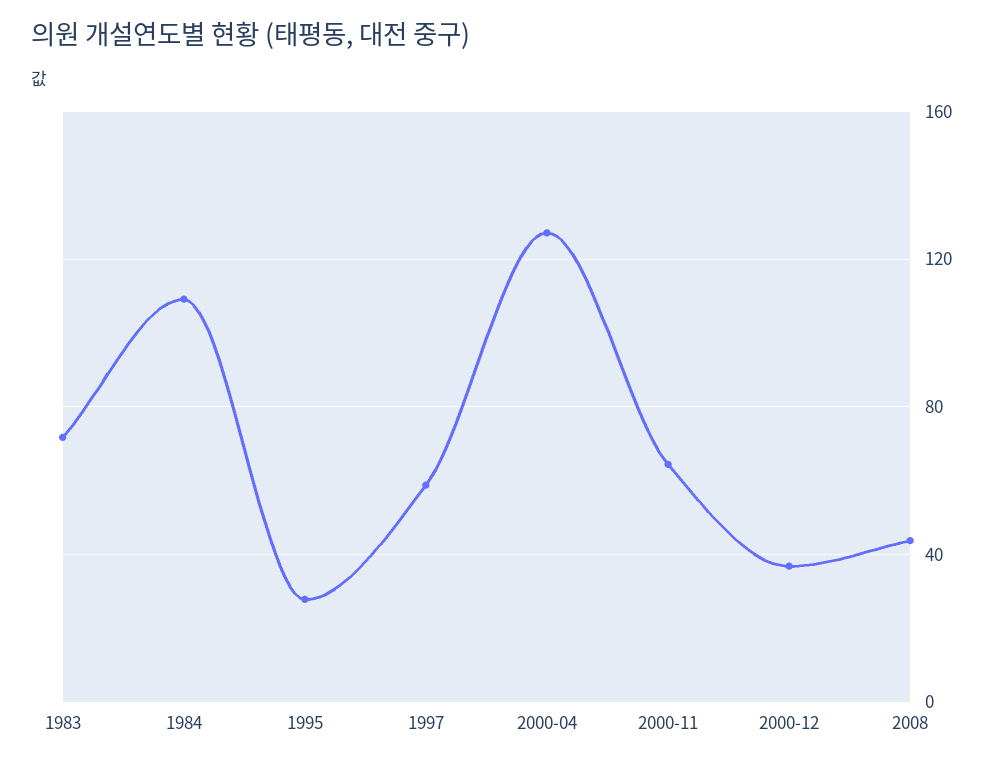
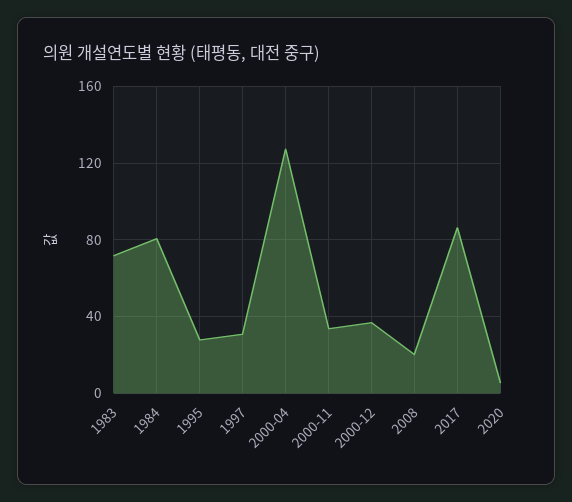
1984: 110 -> 80
1997: 60 -> 30
2000-11: 65 -> 35
2008: 45 -> 20
2017: none -> 85
2020: none -> 5

